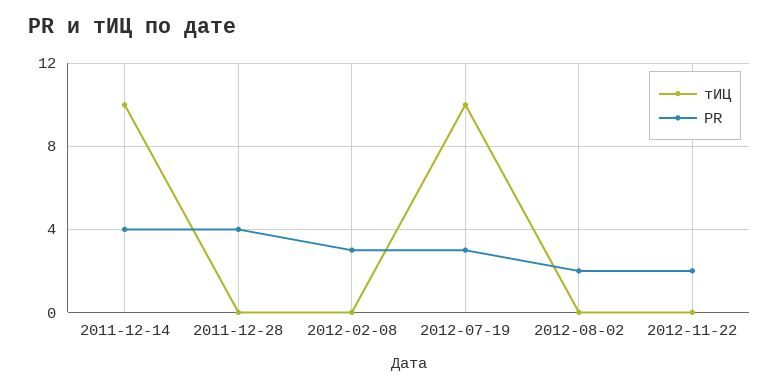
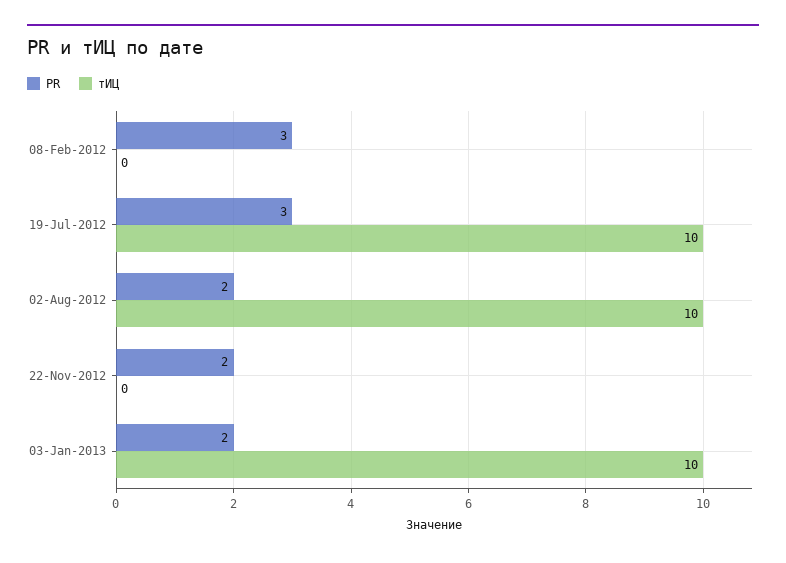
тИЦ, 2011-12-14: 10 -> none
PR, 2011-12-14: 4 -> none
тИЦ, 2011-12-28: 0 -> none
PR, 2011-12-28: 4 -> none
тИЦ, 2012-08-02: 0 -> 10
PR, 03-Jan-2013: none -> 2
тИЦ, 03-Jan-2013: none -> 10

